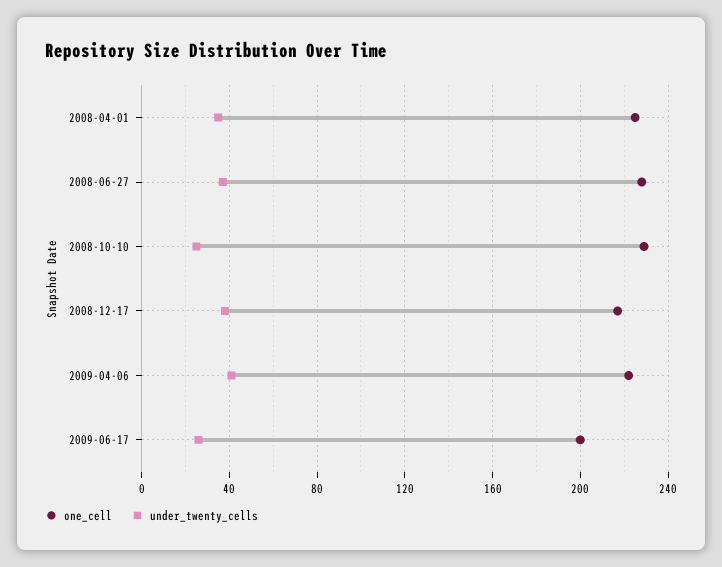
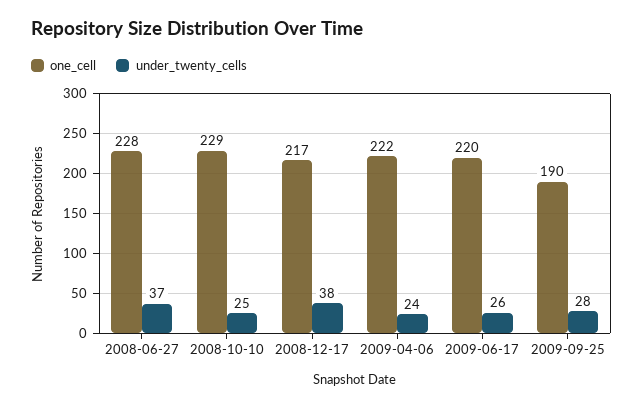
one_cell, 2008-04-01: 225 -> none
under_twenty_cells, 2008-04-01: 35 -> none
under_twenty_cells, 2009-04-06: 40 -> 24
one_cell, 2009-06-17: 200 -> 220
one_cell, 2009-09-25: none -> 190
under_twenty_cells, 2009-09-25: none -> 28

